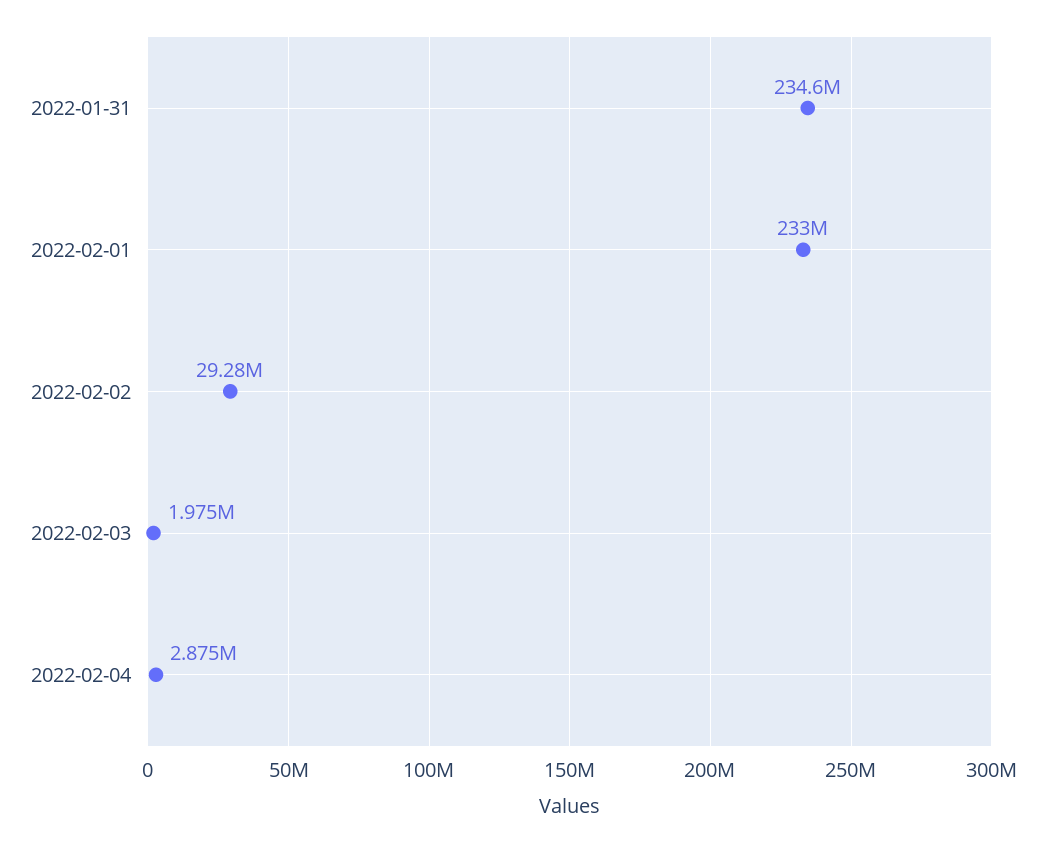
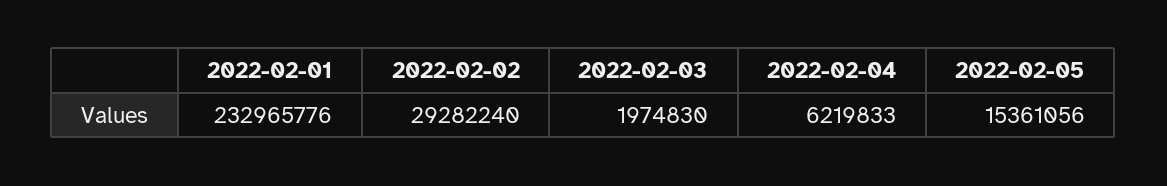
2022-01-31: 234600000 -> none
2022-02-04: 2875000 -> 6219833
2022-02-05: none -> 15361056

